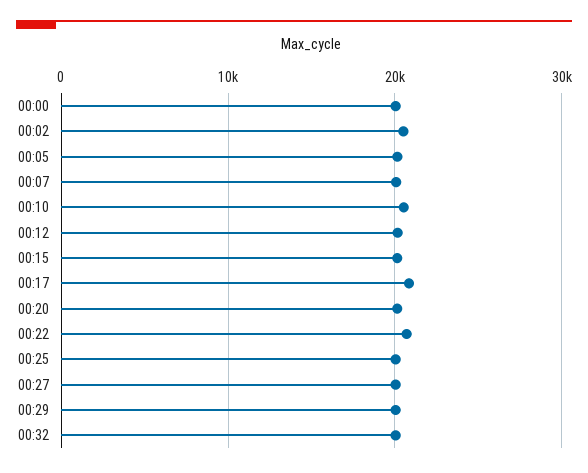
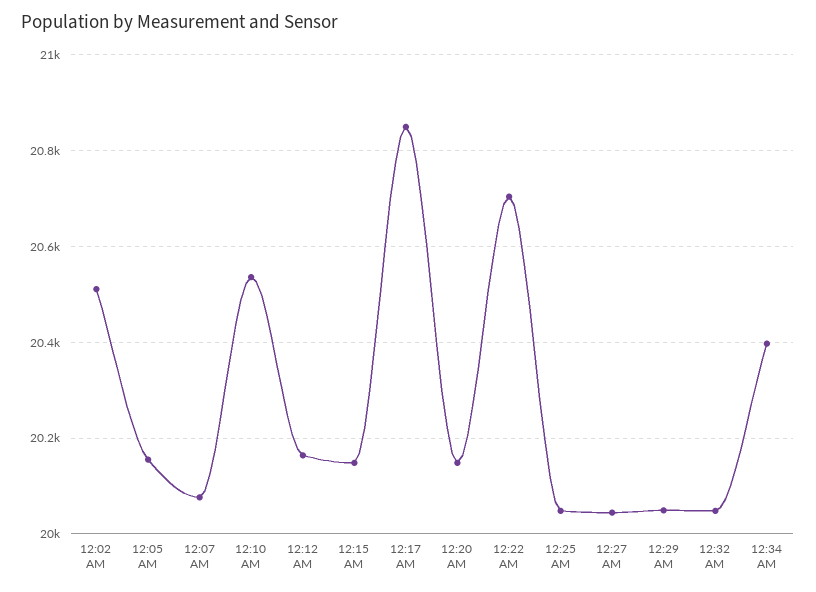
00:00: 20000 -> none
12:34 AM: none -> 20400

